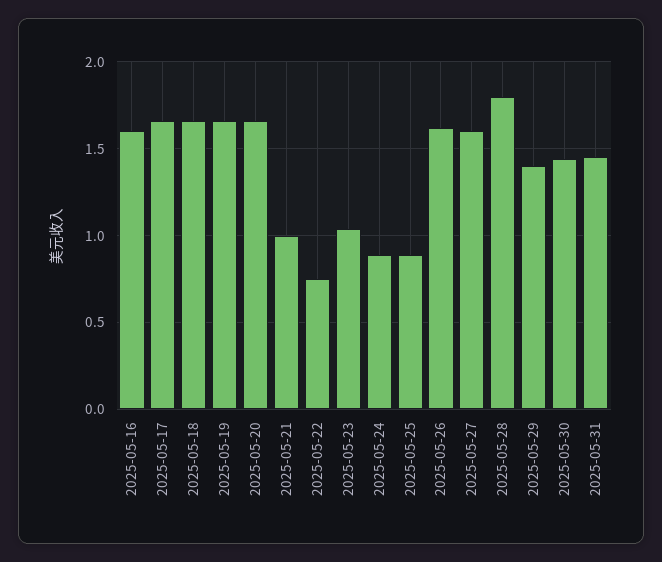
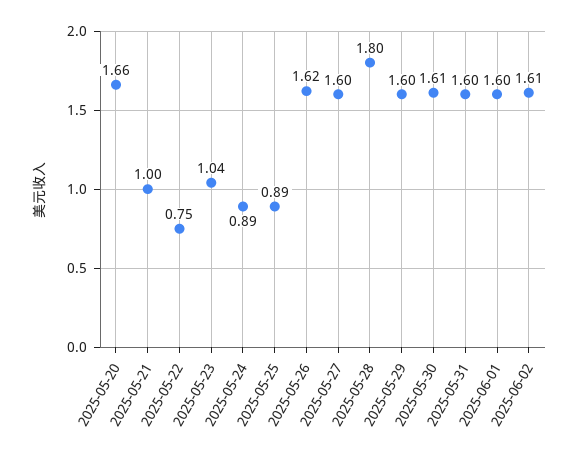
2025-05-16: 1.6 -> none
2025-05-17: 1.65 -> none
2025-05-18: 1.65 -> none
2025-05-19: 1.65 -> none
2025-05-29: 1.4 -> 1.6
2025-05-30: 1.45 -> 1.61
2025-05-31: 1.45 -> 1.6
2025-06-01: none -> 1.6
2025-06-02: none -> 1.61

